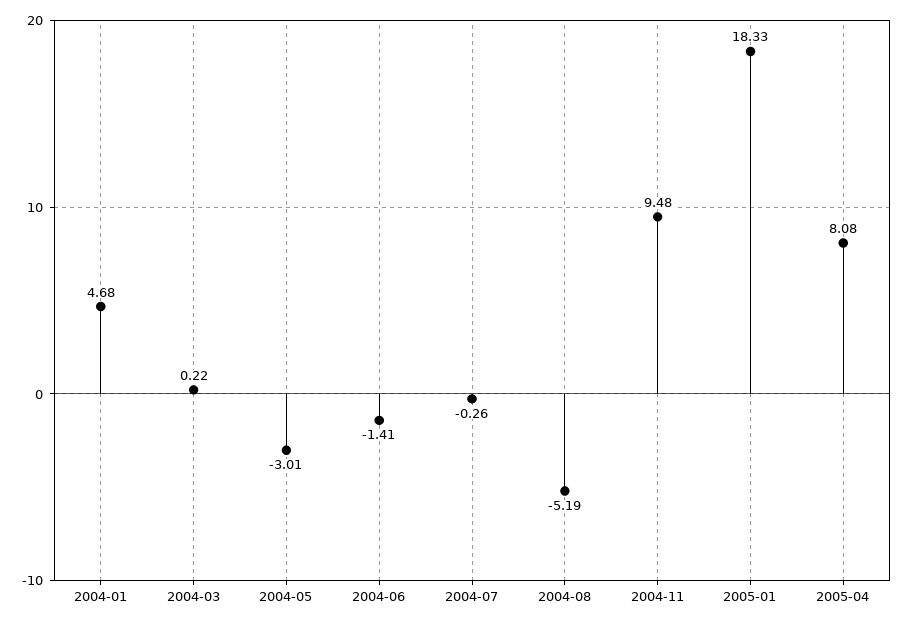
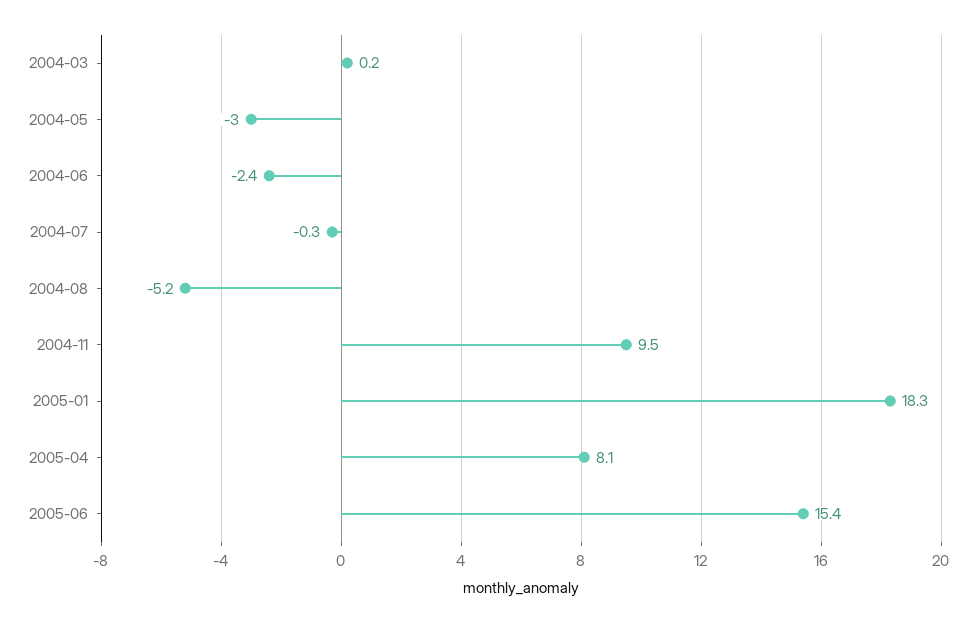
2004-01: 4.68 -> none
2004-06: -1.41 -> -2.4
2005-06: none -> 15.4

